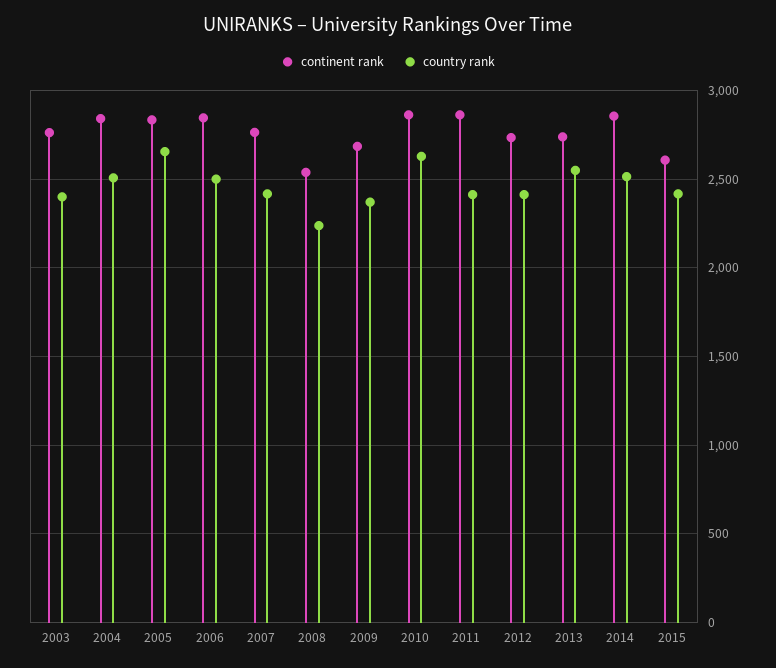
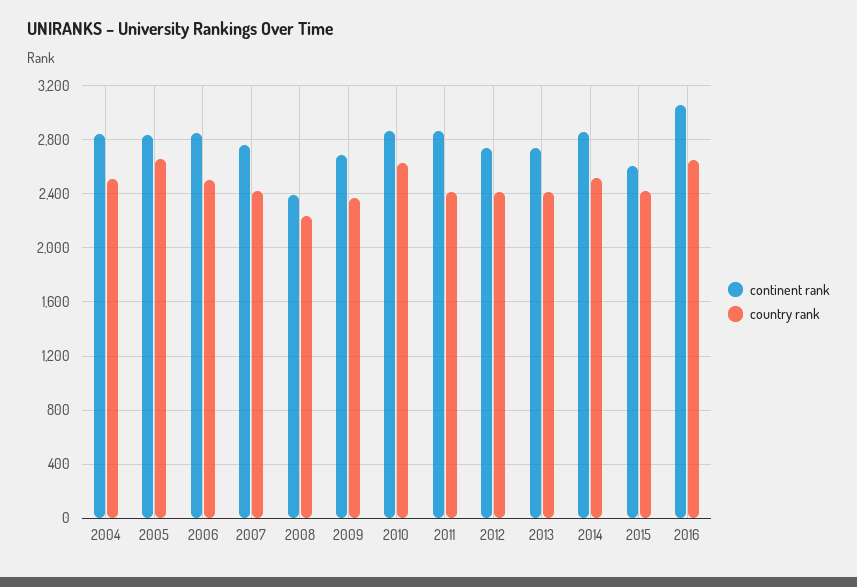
continent rank, 2003: 2750 -> none
country rank, 2003: 2400 -> none
continent rank, 2008: 2550 -> 2400
country rank, 2013: 2550 -> 2400
continent rank, 2016: none -> 3050
country rank, 2016: none -> 2650

